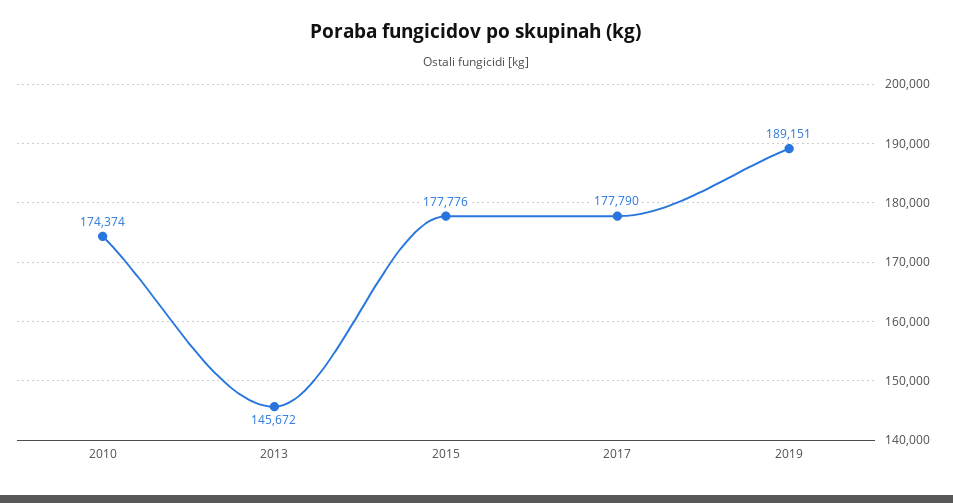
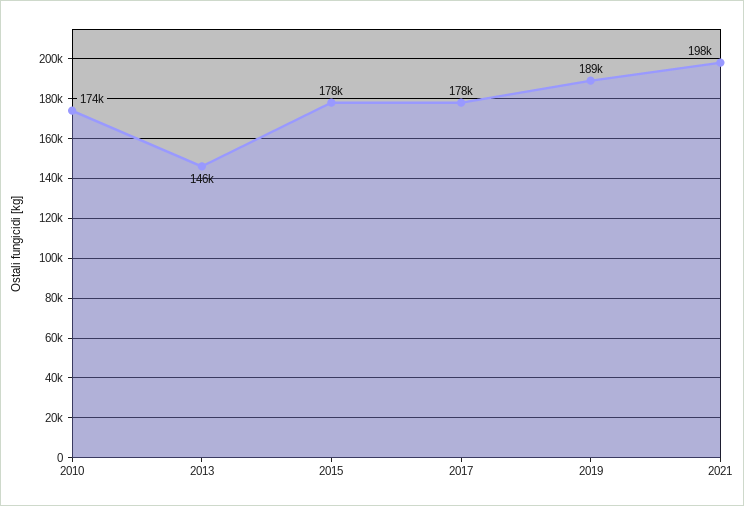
2021: none -> 198000

